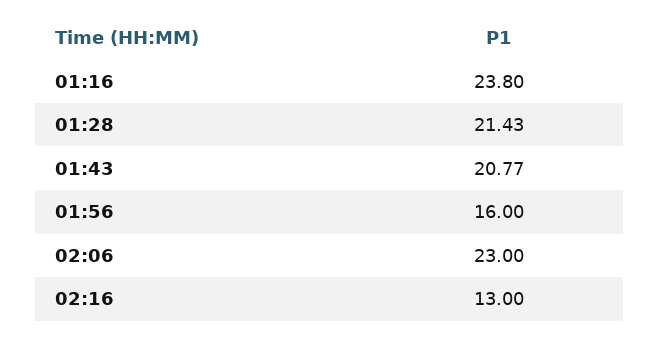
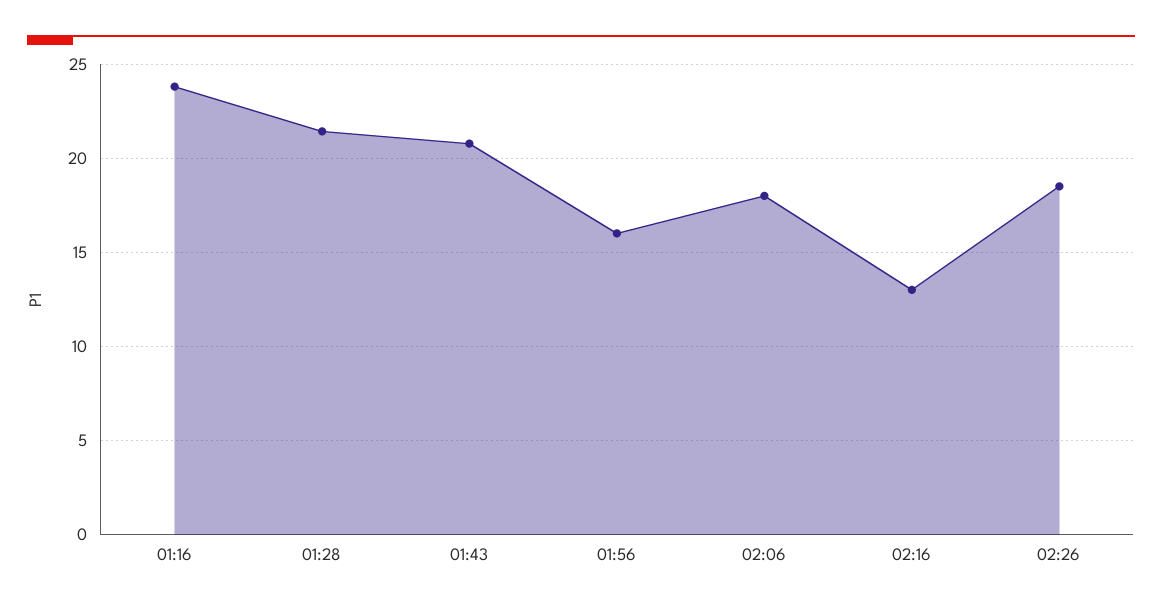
02:06: 23 -> 18
02:26: none -> 18.5

